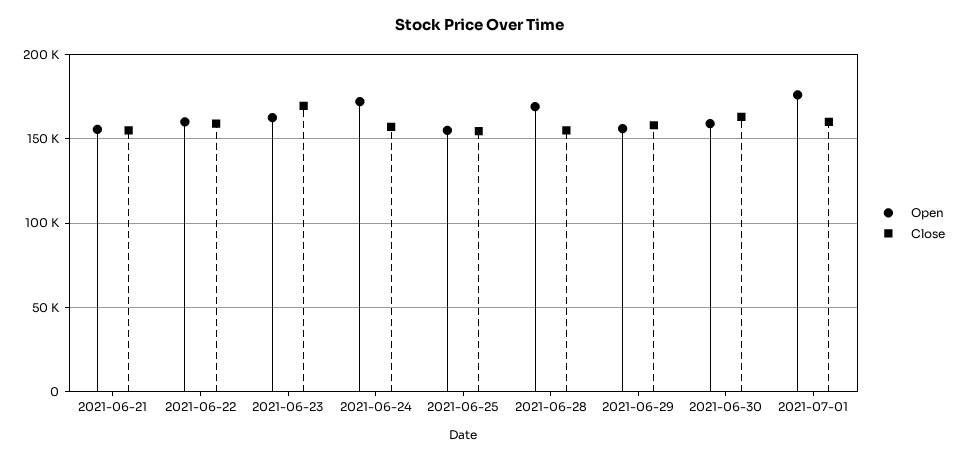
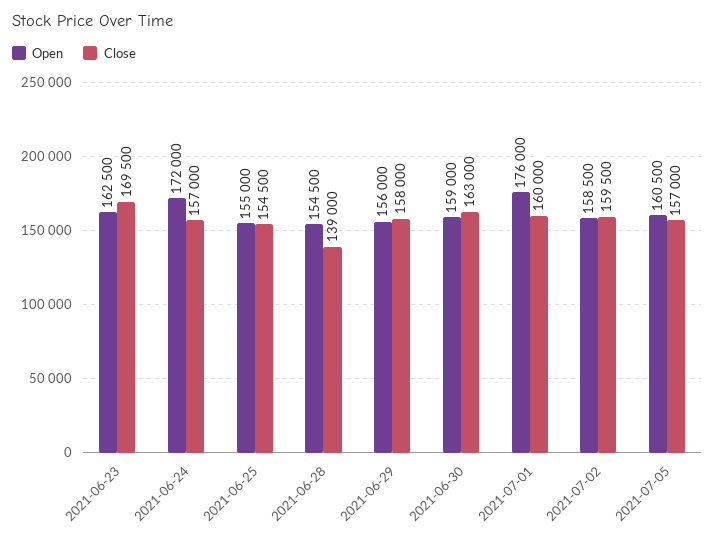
Open, 2021-06-21: 155000 -> none
Close, 2021-06-21: 155000 -> none
Open, 2021-06-22: 160000 -> none
Close, 2021-06-22: 160000 -> none
Open, 2021-06-28: 170000 -> 154500
Close, 2021-06-28: 155000 -> 139000
Open, 2021-07-02: none -> 158500
Close, 2021-07-02: none -> 159500
Open, 2021-07-05: none -> 160500
Close, 2021-07-05: none -> 157000

